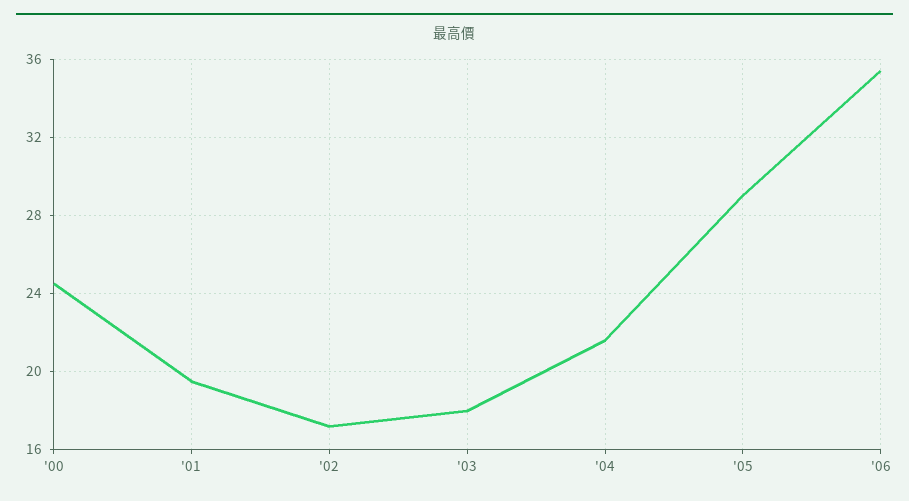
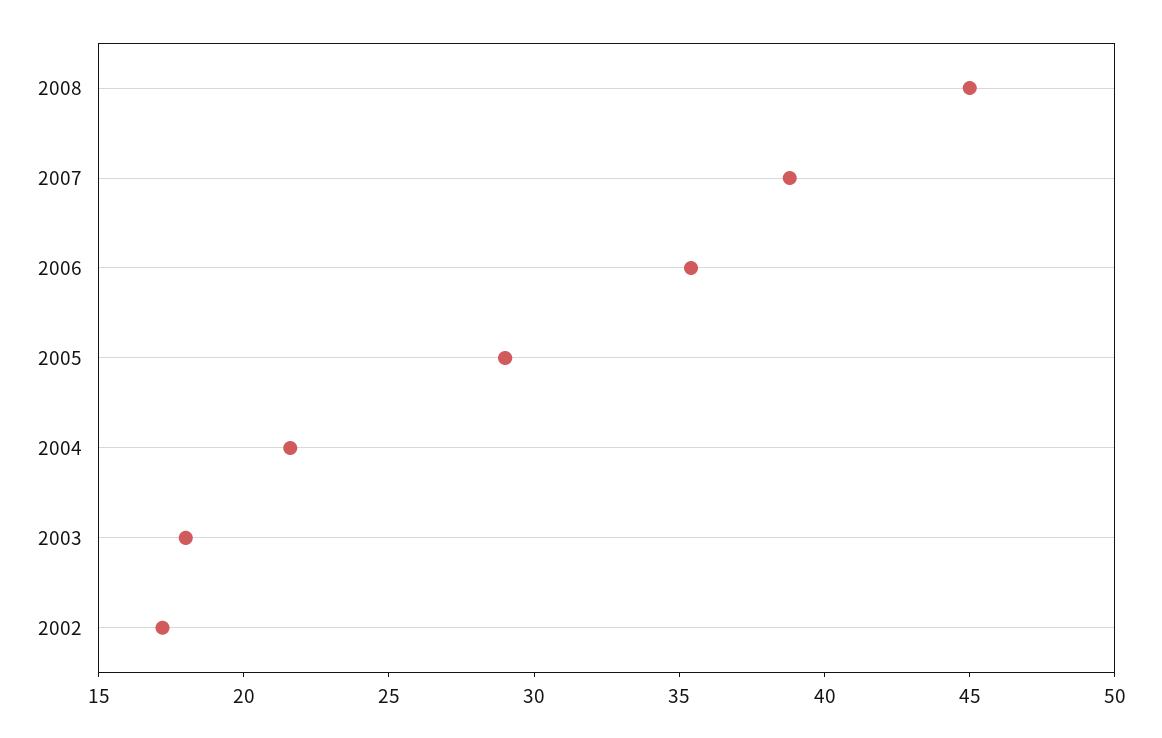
'00: 24.5 -> none
'01: 19.5 -> none
2008: none -> 45
2007: none -> 39

